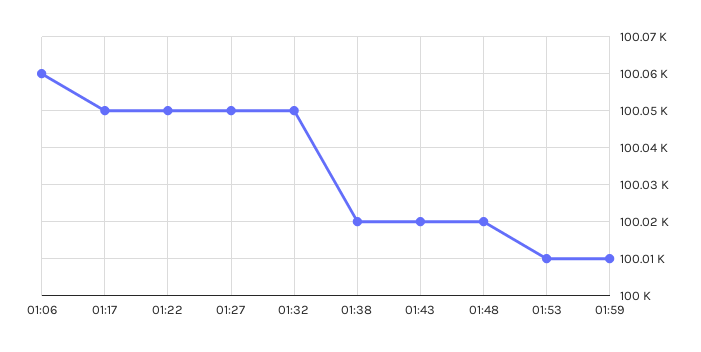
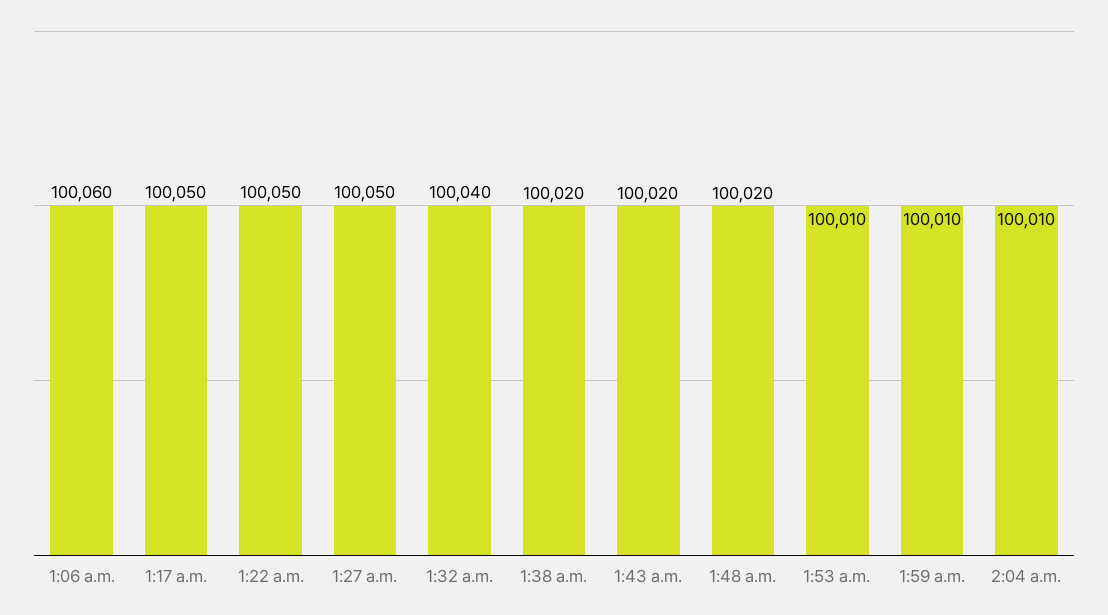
01:32: 100050 -> 100040
2:04 a.m.: none -> 100010

